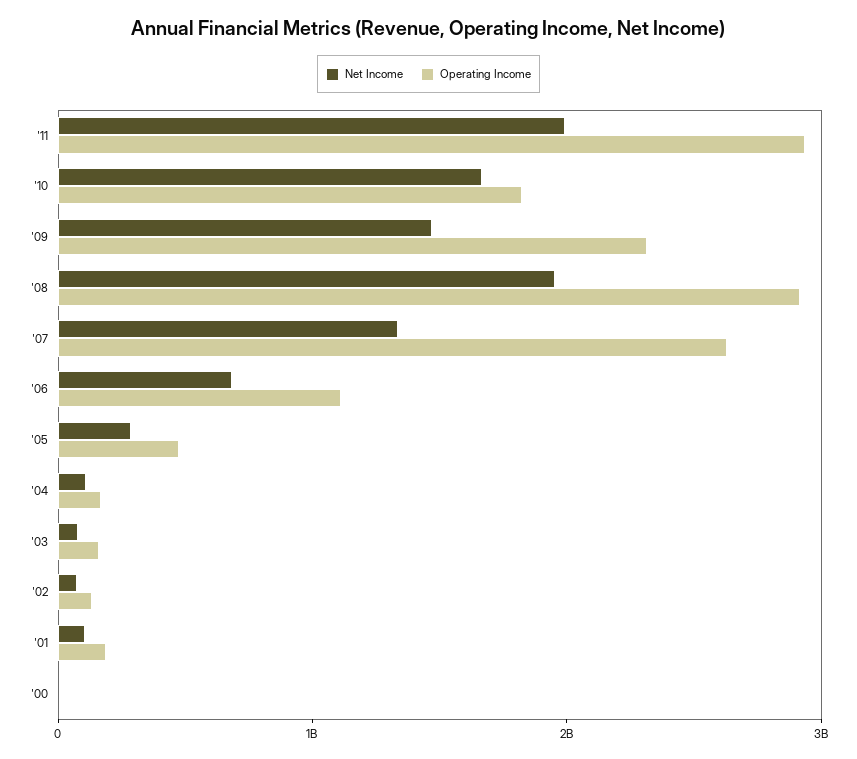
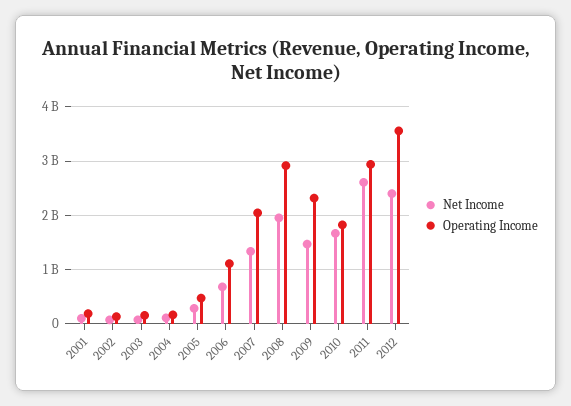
Net Income, '11: 2000000000 -> 2600000000
Operating Income, '07: 2600000000 -> 2000000000
Net Income, '00: 0 -> none
Operating Income, '00: 0 -> none
Net Income, 2012: none -> 2400000000
Operating Income, 2012: none -> 3600000000

